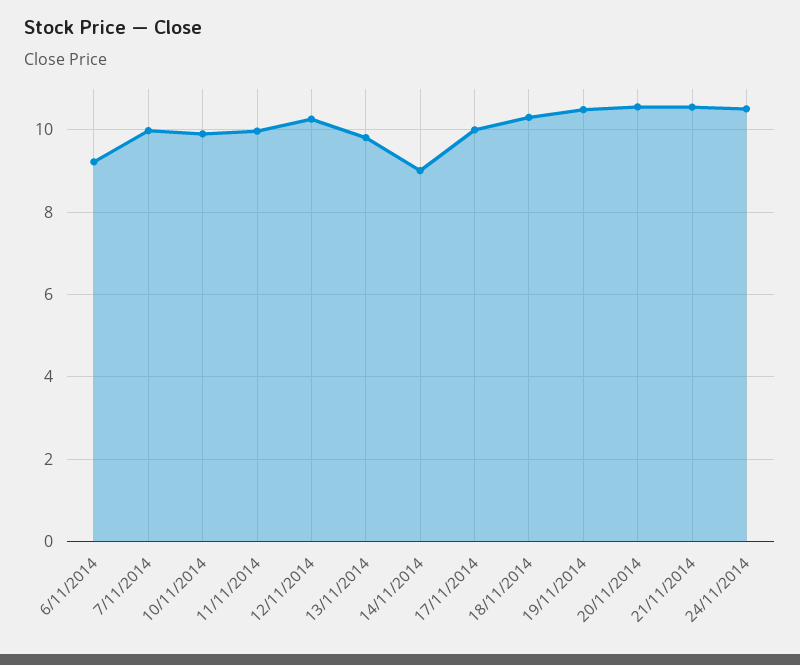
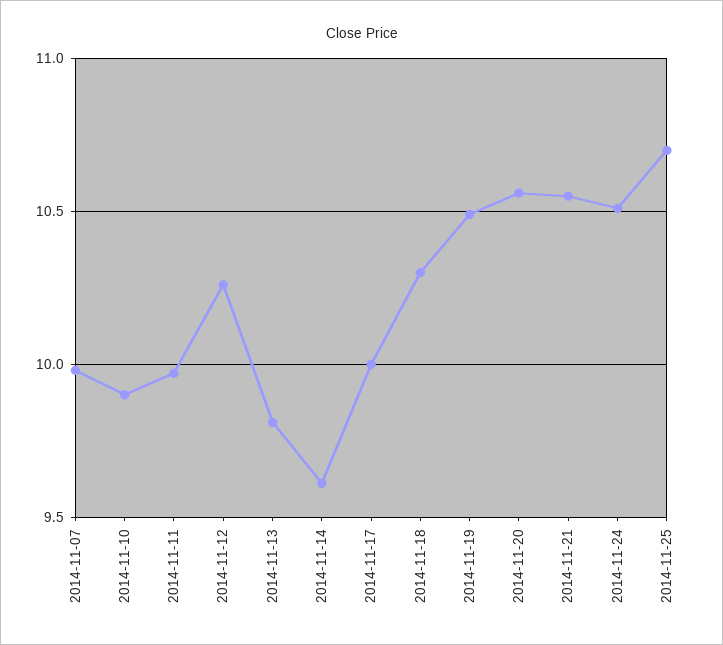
6/11/2014: 9.2 -> none
14/11/2014: 9 -> 9.6
2014-11-25: none -> 10.7

